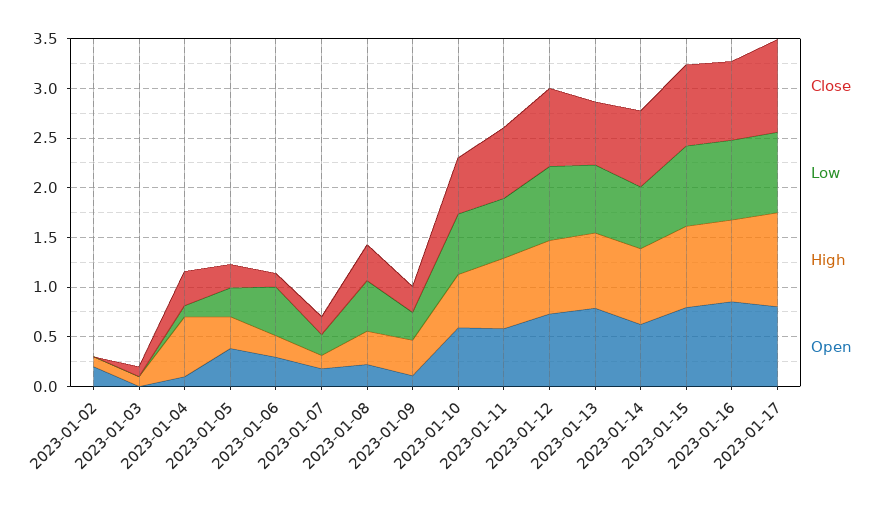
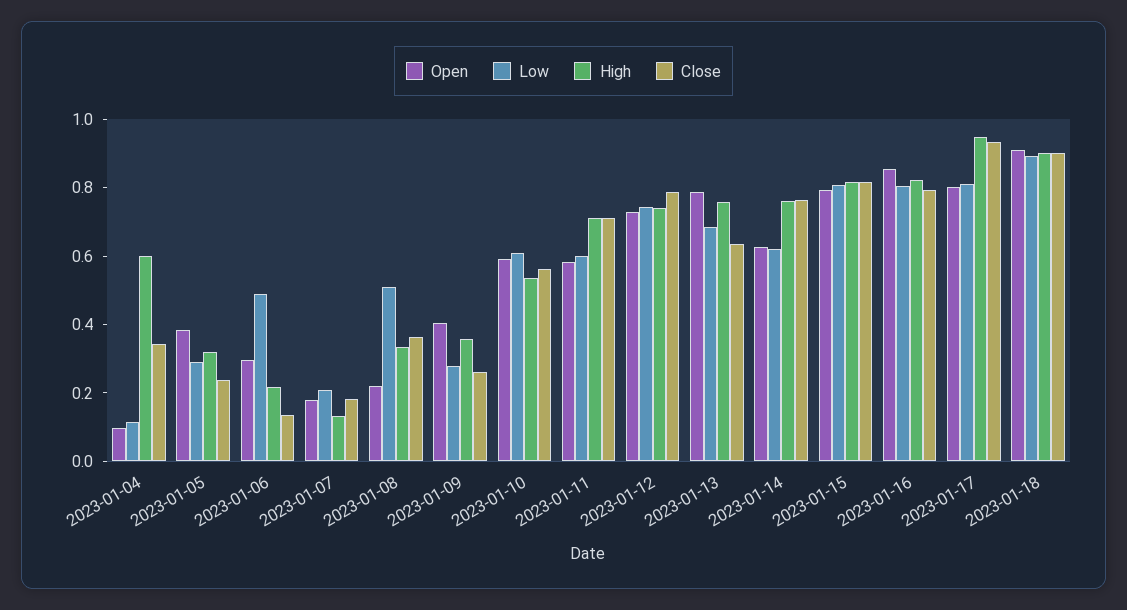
Close, 2023-01-02: 0 -> none
Low, 2023-01-02: 0 -> none
High, 2023-01-02: 0.1 -> none
Open, 2023-01-02: 0.2 -> none
Close, 2023-01-03: 0.1 -> none
Low, 2023-01-03: 0 -> none
High, 2023-01-03: 0.1 -> none
Open, 2023-01-03: 0 -> none
Open, 2023-01-09: 0.1 -> 0.4
Open, 2023-01-18: none -> 0.9
Low, 2023-01-18: none -> 0.9
High, 2023-01-18: none -> 0.9
Close, 2023-01-18: none -> 0.9

